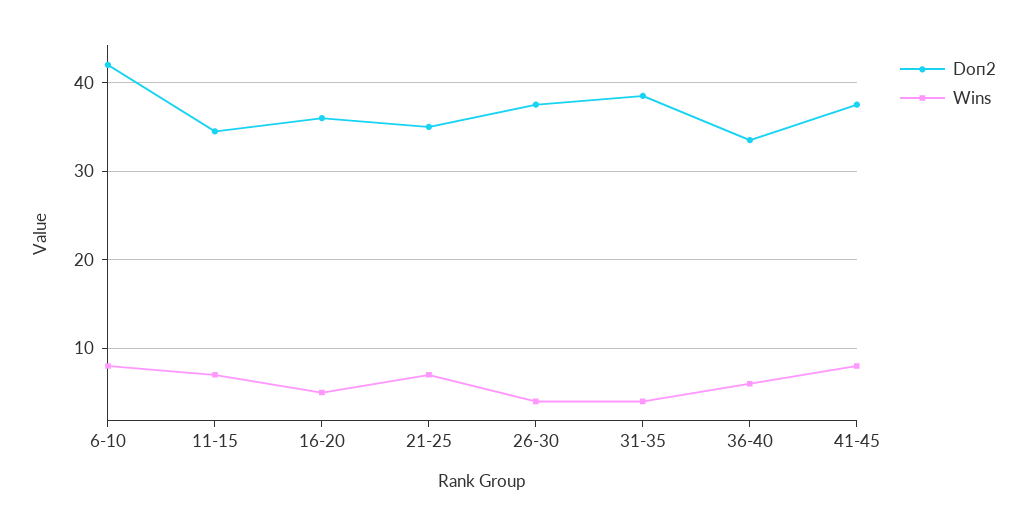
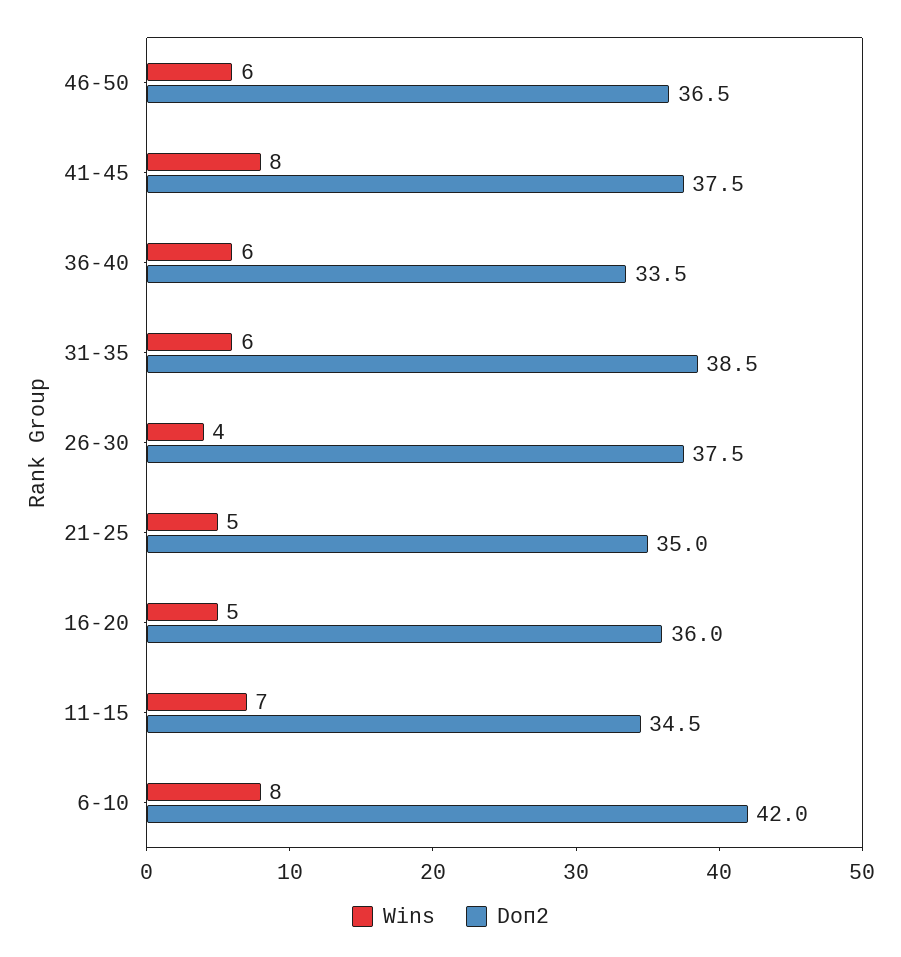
Wins, 21-25: 7 -> 5
Wins, 31-35: 4 -> 6
Wins, 46-50: none -> 6
Doп2, 46-50: none -> 36.5

